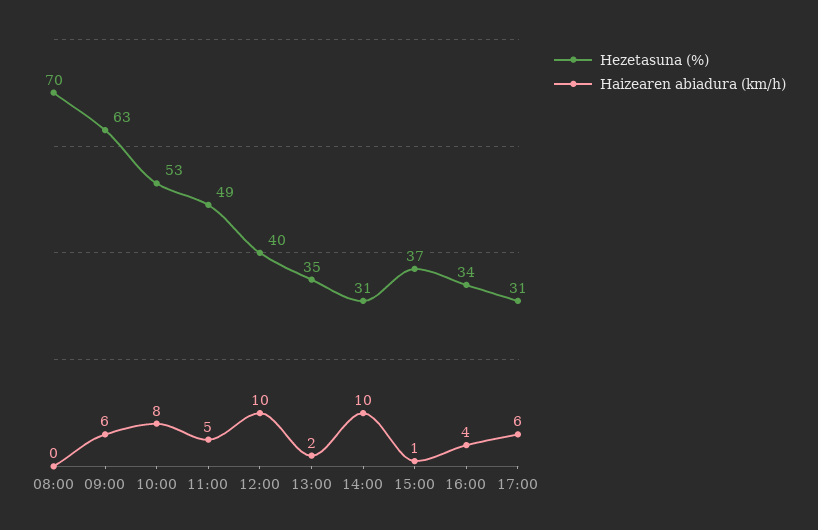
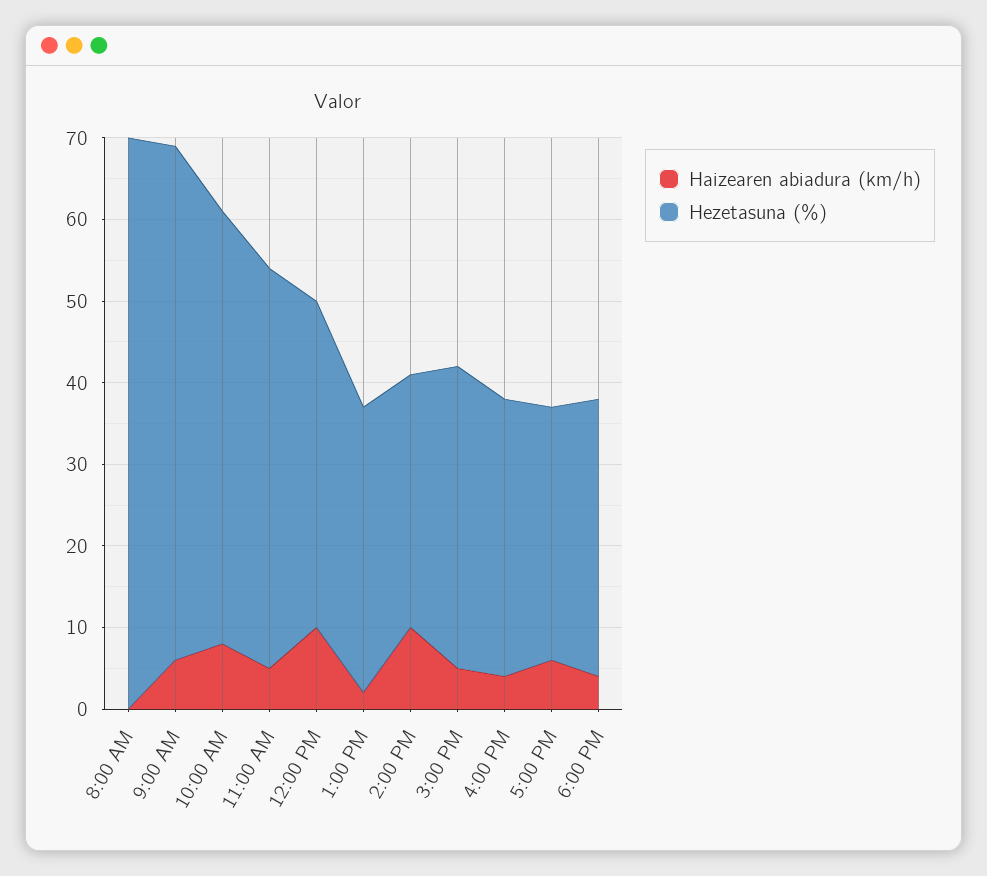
Haizearen abiadura (km/h), 15:00: 1 -> 5
Haizearen abiadura (km/h), 6:00 PM: none -> 4
Hezetasuna (%), 6:00 PM: none -> 34

